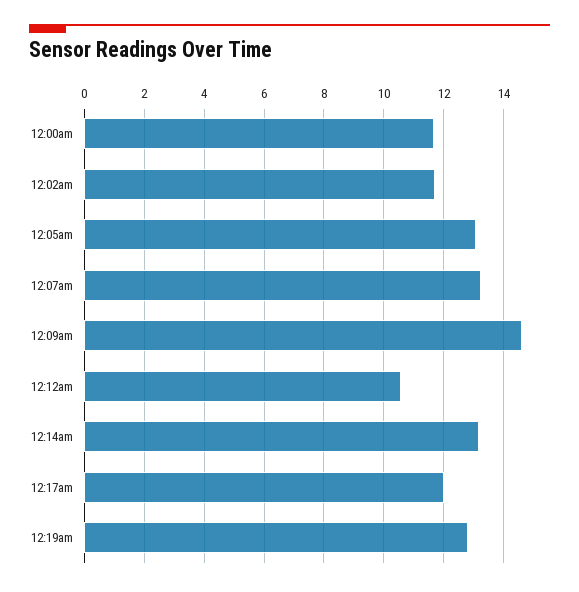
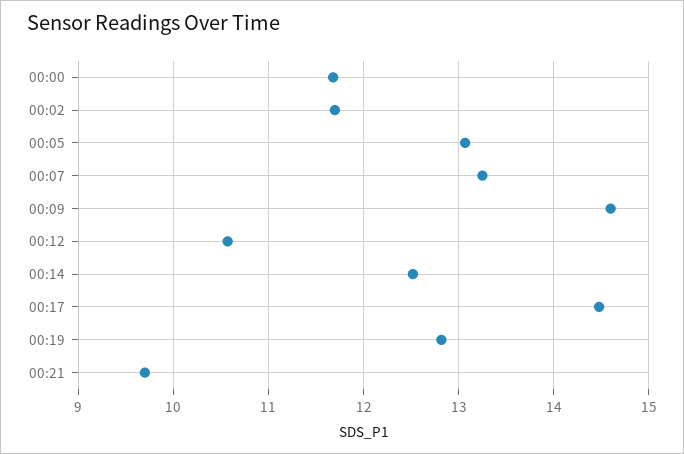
12:14am: 13.25 -> 12.5
12:17am: 12 -> 14.5
00:21: none -> 9.7

